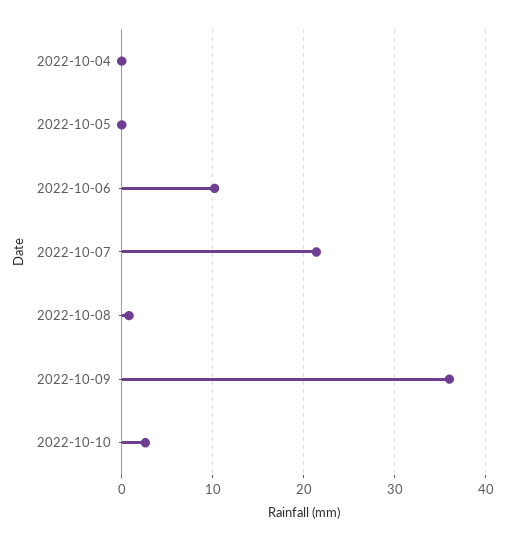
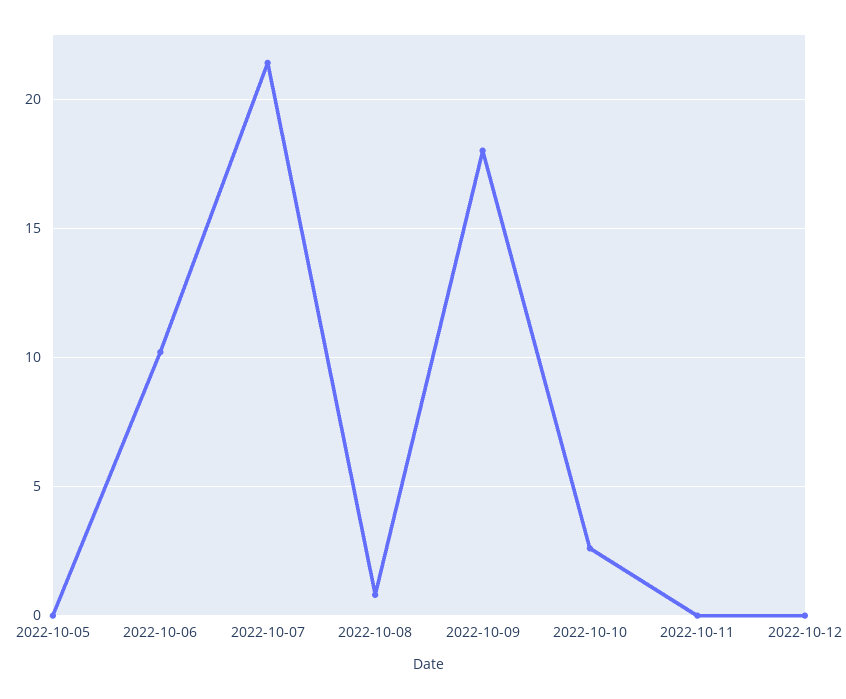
2022-10-04: 0 -> none
2022-10-09: 36 -> 18
2022-10-11: none -> 0
2022-10-12: none -> 0

